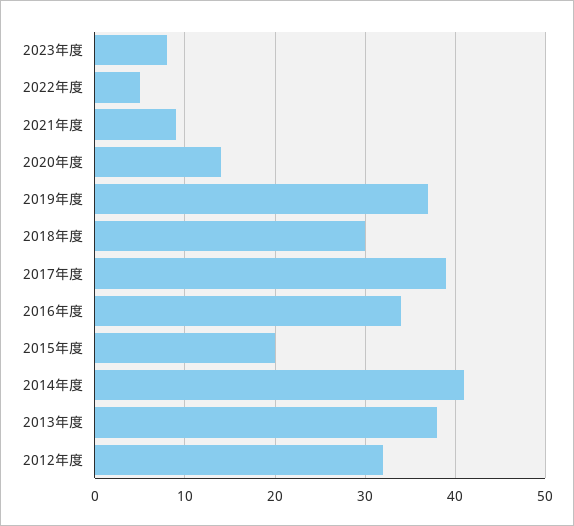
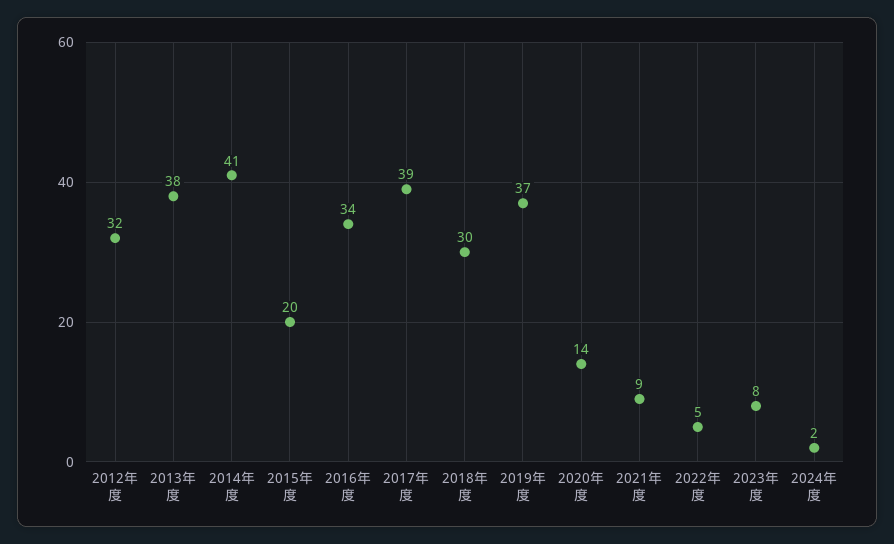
2024年度: none -> 2

